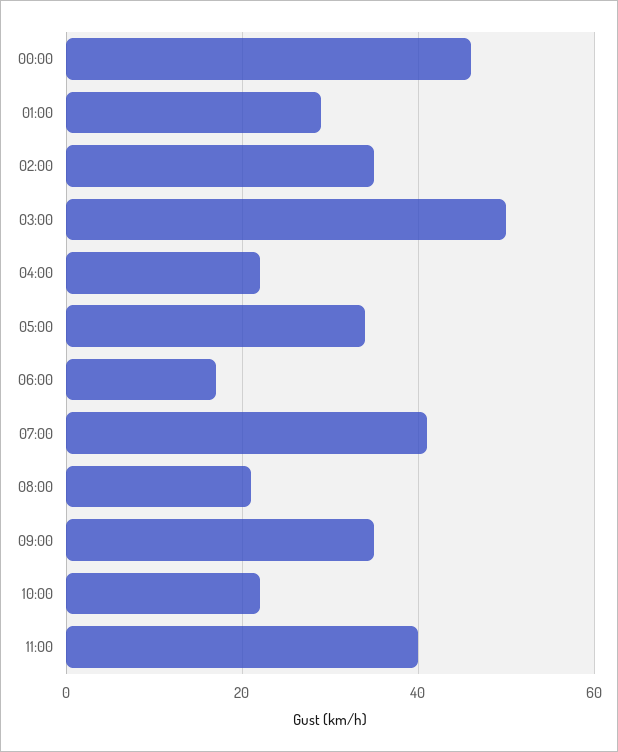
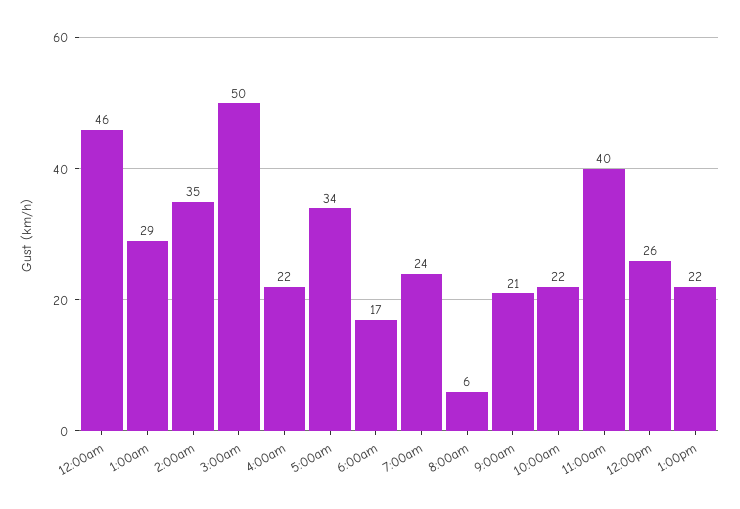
07:00: 40 -> 24
08:00: 20 -> 6
09:00: 35 -> 21
12:00pm: none -> 26
1:00pm: none -> 22

